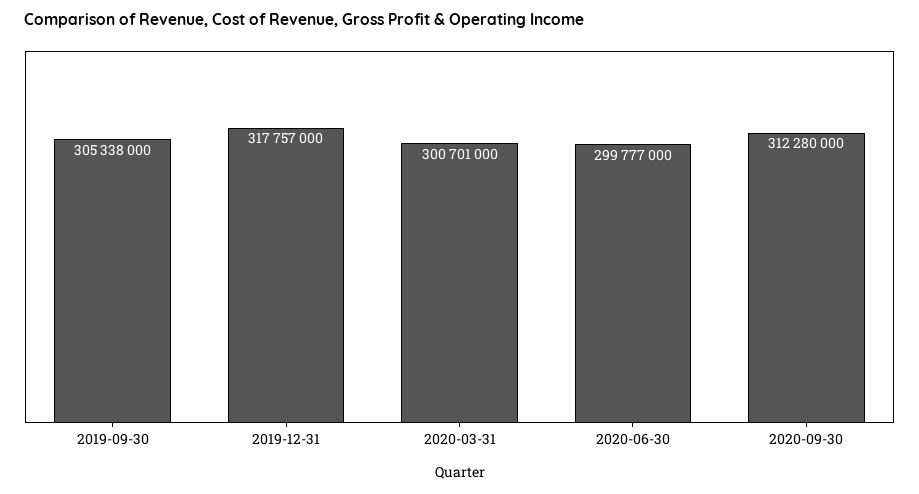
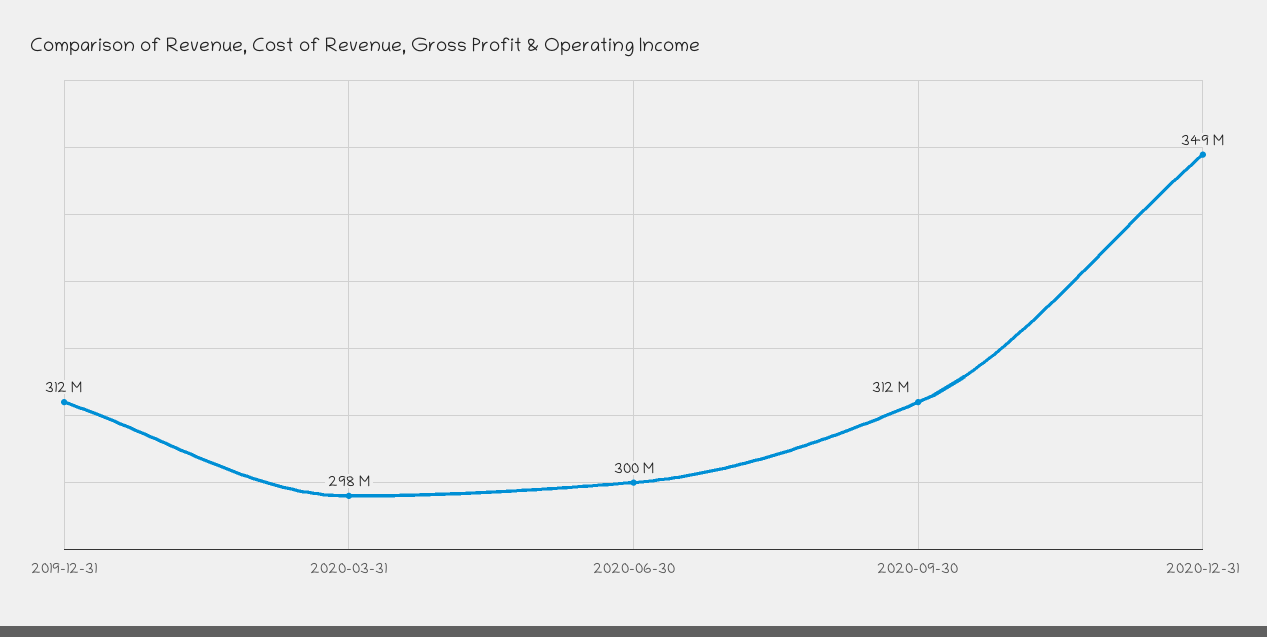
2019-09-30: 305338000 -> none
2019-12-31: 317757000 -> 312000000
2020-03-31: 300701000 -> 298000000
2020-12-31: none -> 349000000

